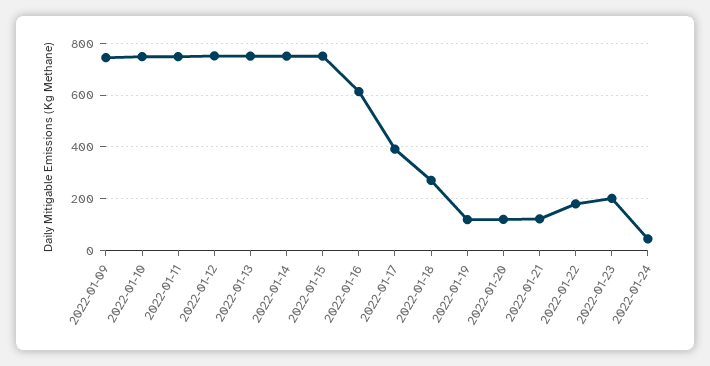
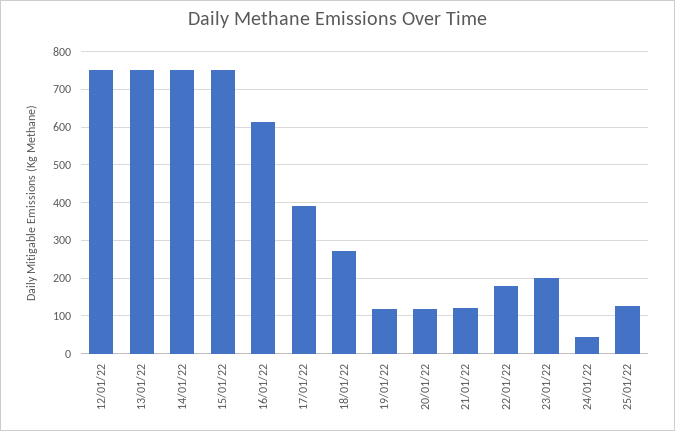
2022-01-09: 750 -> none
2022-01-10: 750 -> none
2022-01-11: 750 -> none
25/01/22: none -> 120

